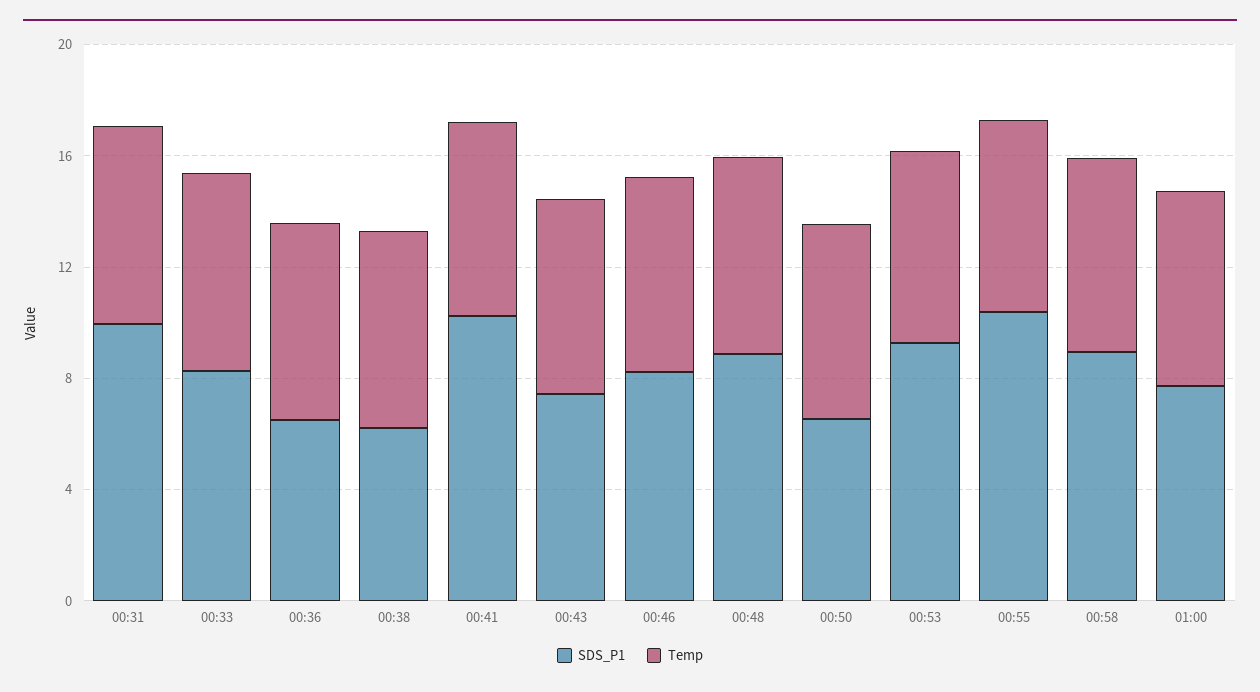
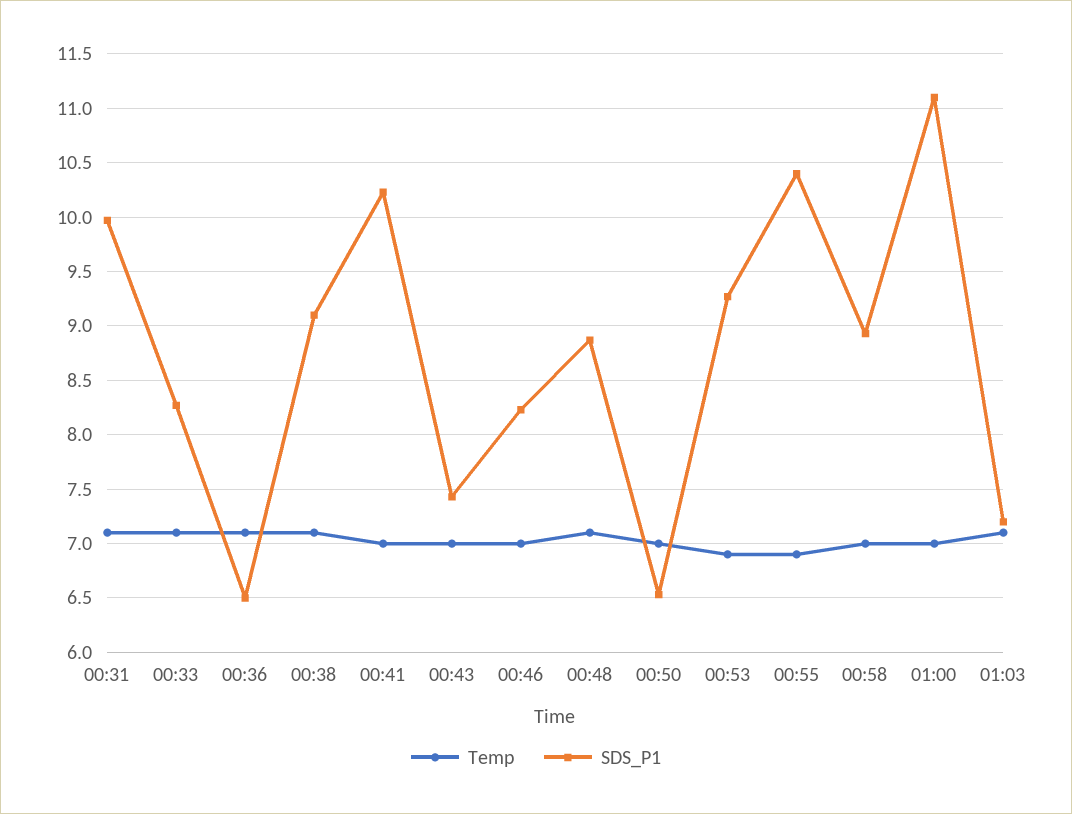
SDS_P1, 00:38: 6 -> 9.1
SDS_P1, 01:00: 8 -> 11.1
Temp, 01:03: none -> 7.1
SDS_P1, 01:03: none -> 7.2

